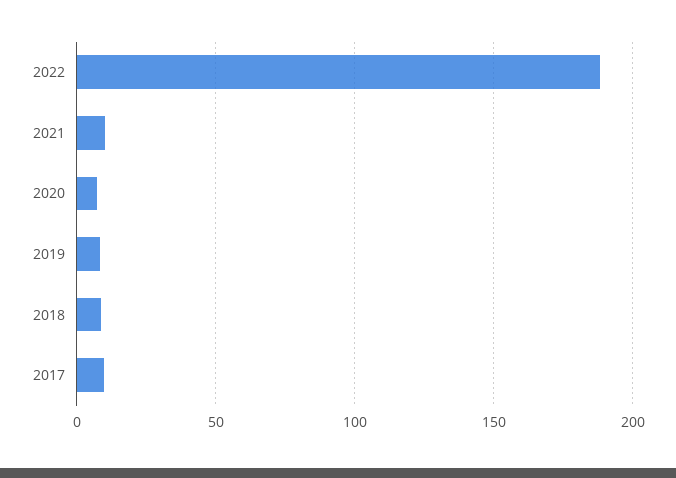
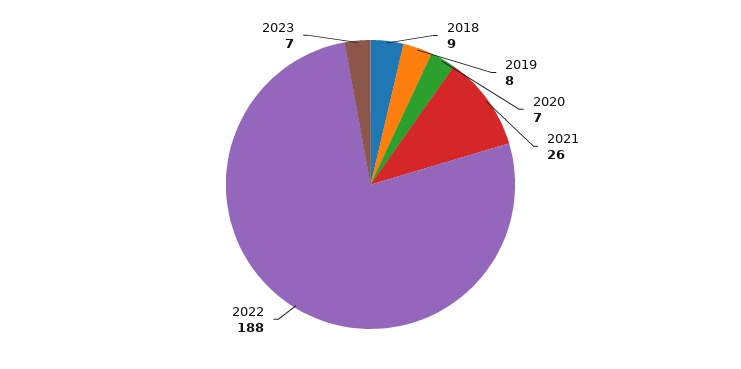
2021: 10 -> 26
2017: 10 -> none
2023: none -> 7

